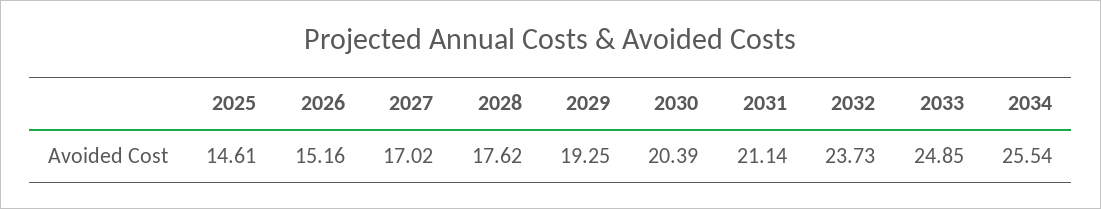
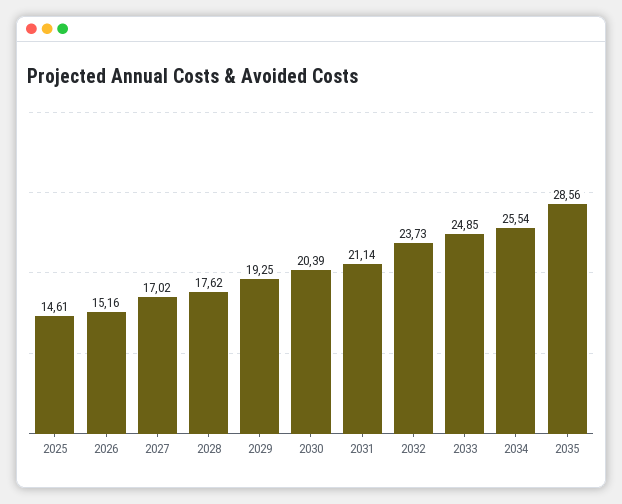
2035: none -> 28.56

